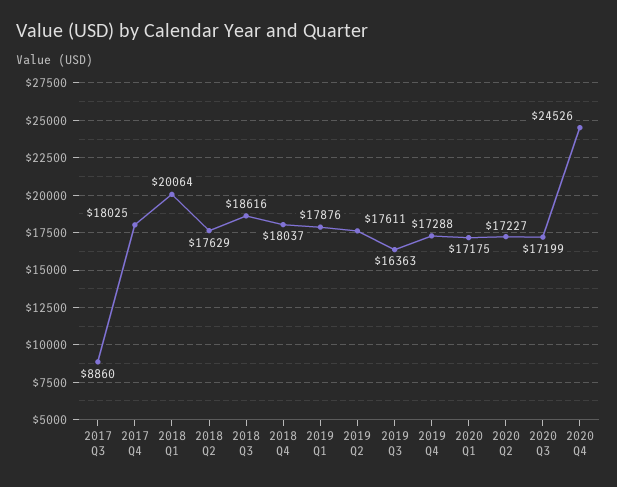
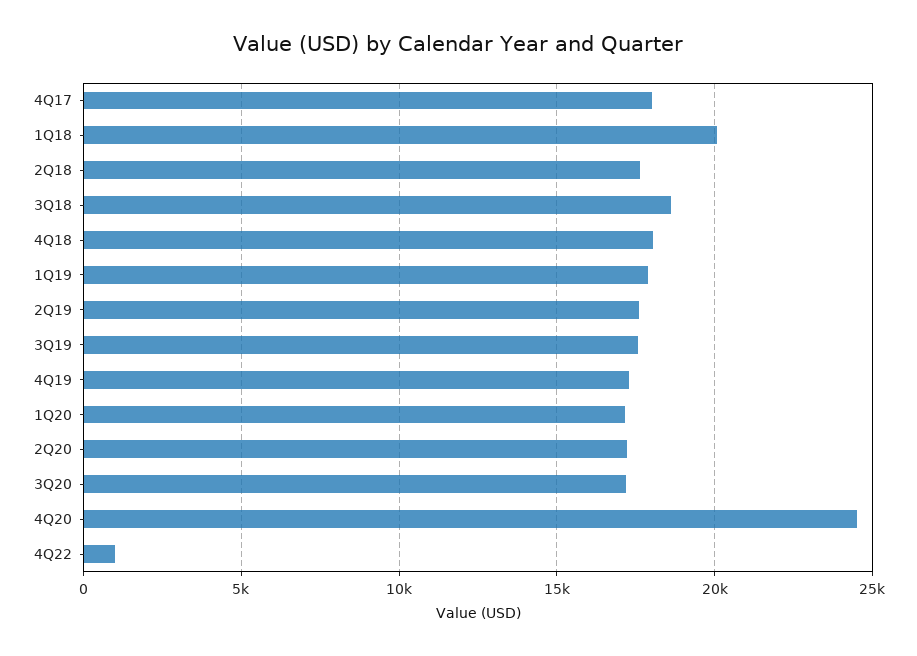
2017 Q3: 8860 -> none
2019 Q3: 16363 -> 17500
4Q22: none -> 1000

